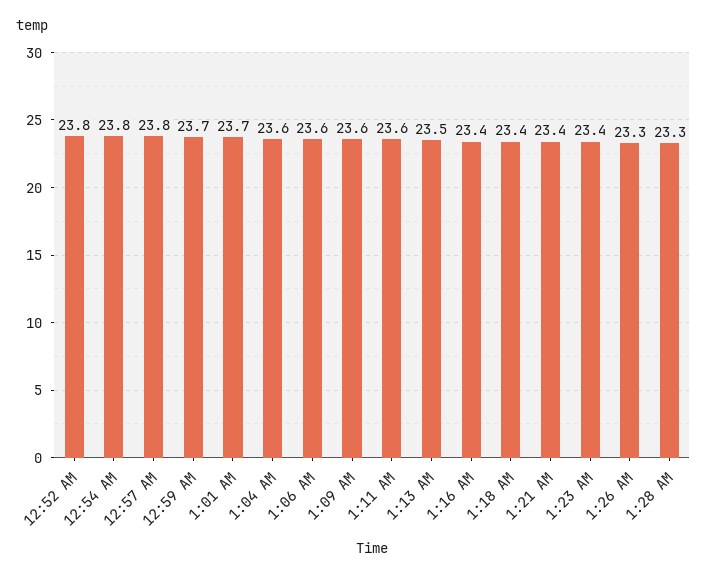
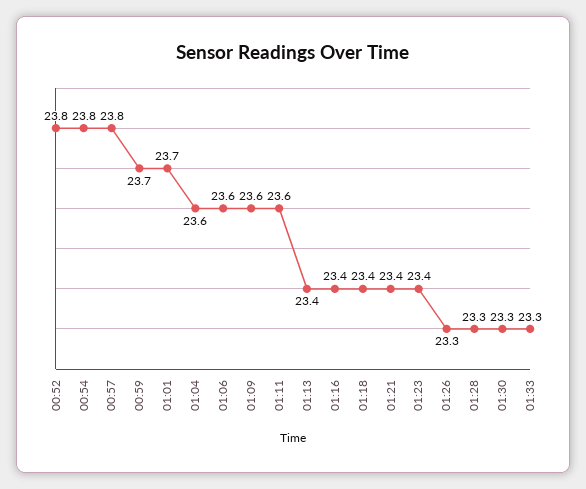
1:13 AM: 23.5 -> 23.4
01:30: none -> 23.3
01:33: none -> 23.3

